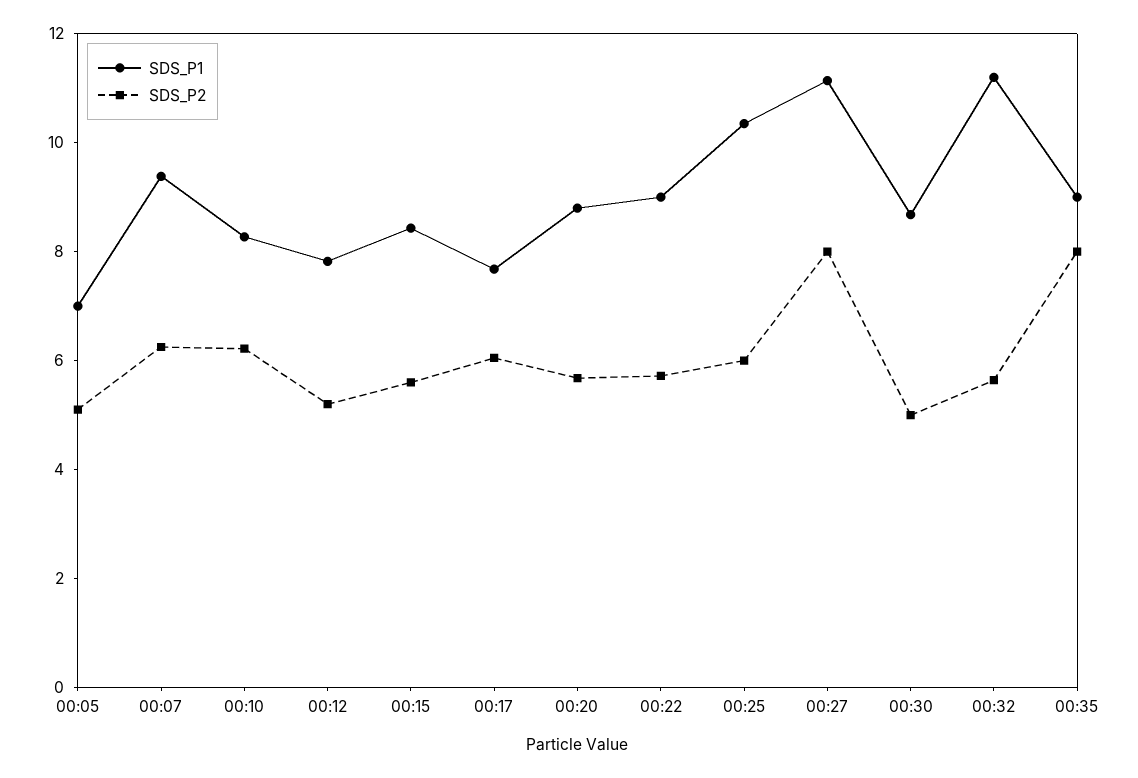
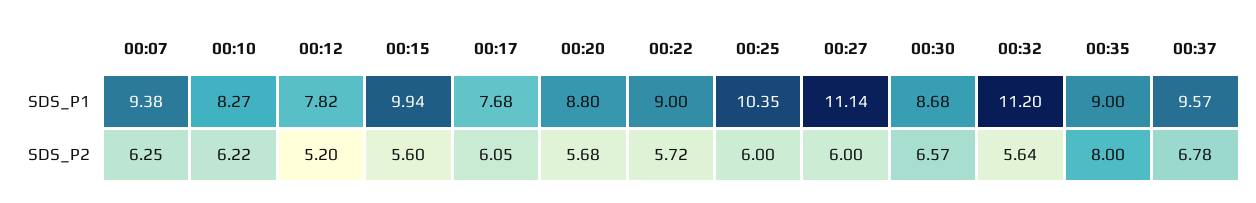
SDS_P1, 00:05: 7 -> none
SDS_P2, 00:05: 5 -> none
SDS_P1, 00:15: 8.5 -> 9.94
SDS_P2, 00:27: 8 -> 6
SDS_P2, 00:30: 5 -> 6.57
SDS_P1, 00:37: none -> 9.57
SDS_P2, 00:37: none -> 6.78

